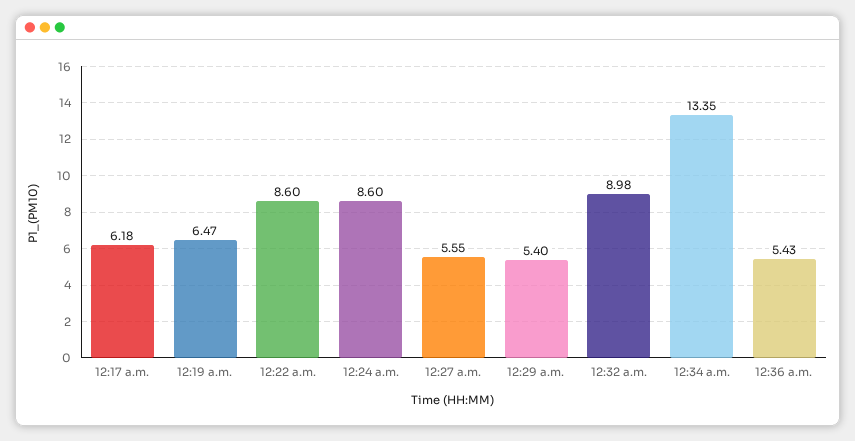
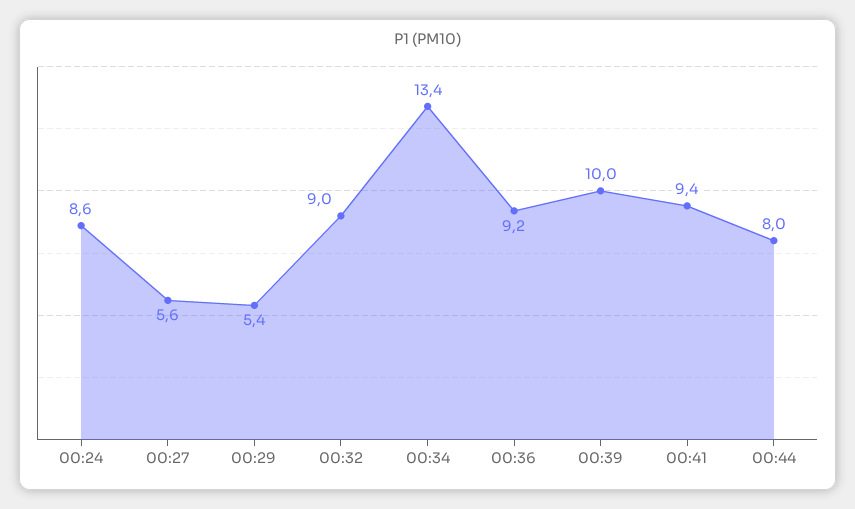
12:17 a.m.: 6.18 -> none
12:19 a.m.: 6.47 -> none
12:22 a.m.: 8.6 -> none
12:36 a.m.: 5.43 -> 9.2
00:39: none -> 10
00:41: none -> 9.4
00:44: none -> 8

